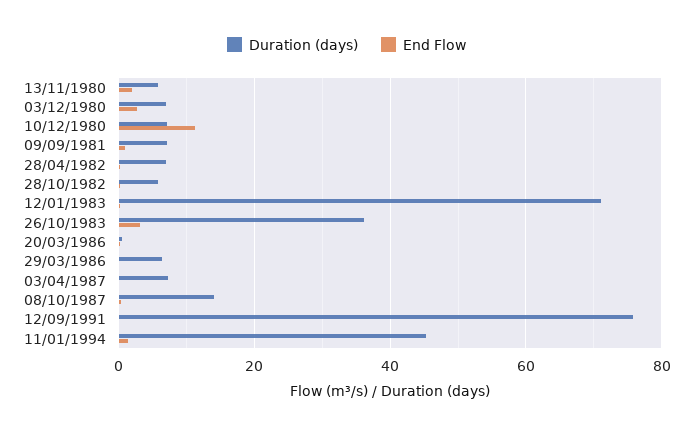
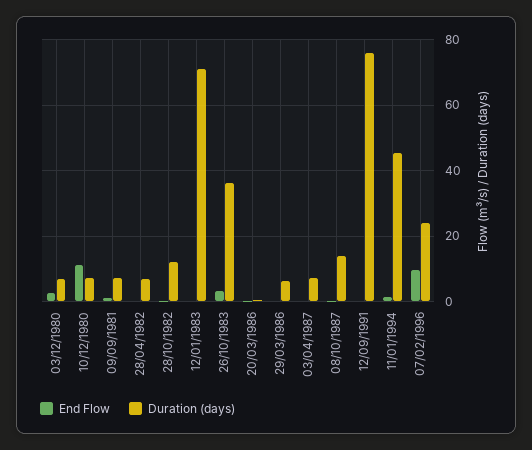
Duration (days), 13/11/1980: 6 -> none
End Flow, 13/11/1980: 2 -> none
Duration (days), 28/10/1982: 6 -> 12
End Flow, 07/02/1996: none -> 10
Duration (days), 07/02/1996: none -> 24

